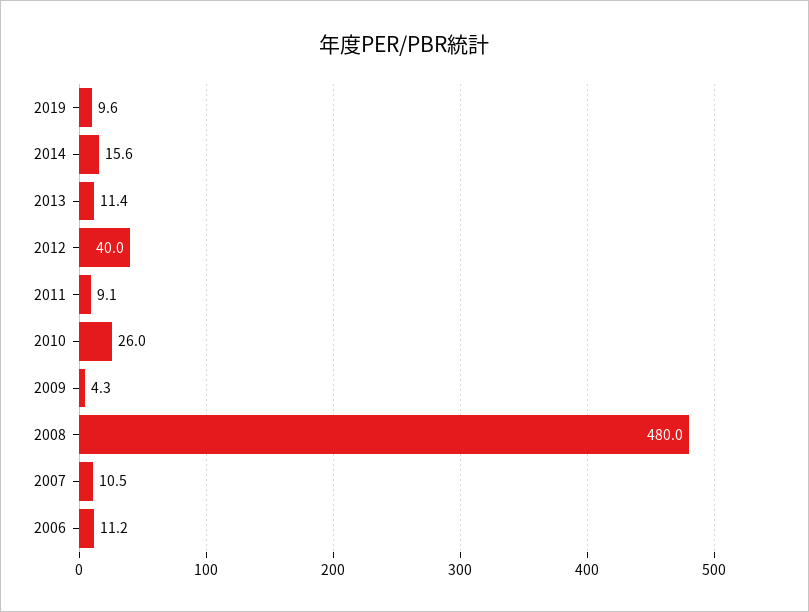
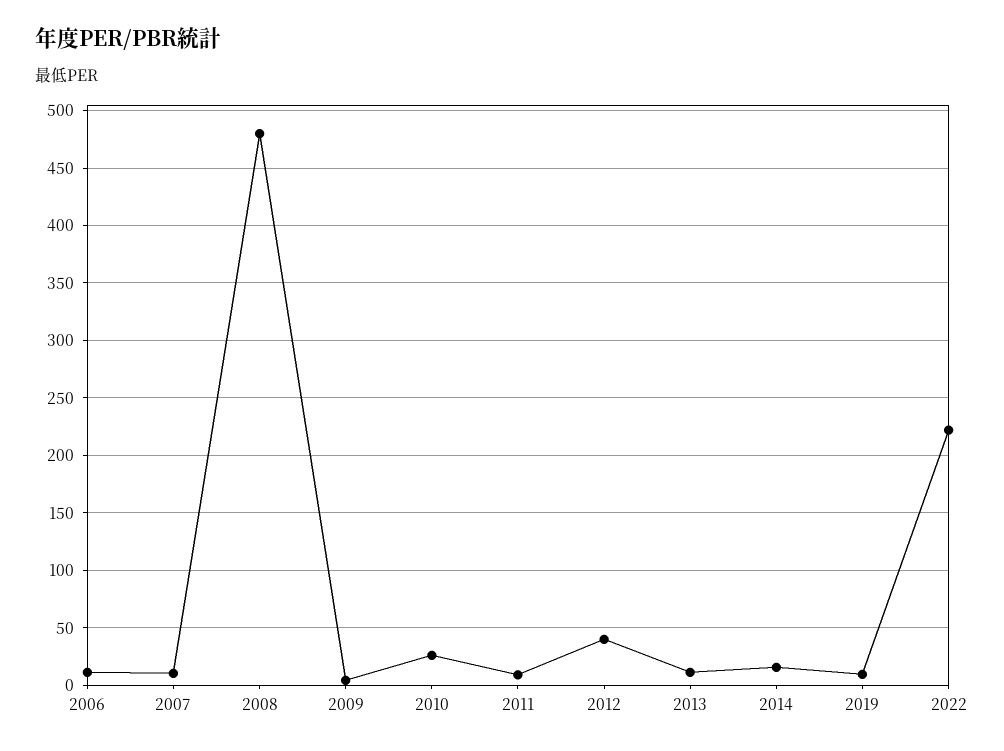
2022: none -> 220

